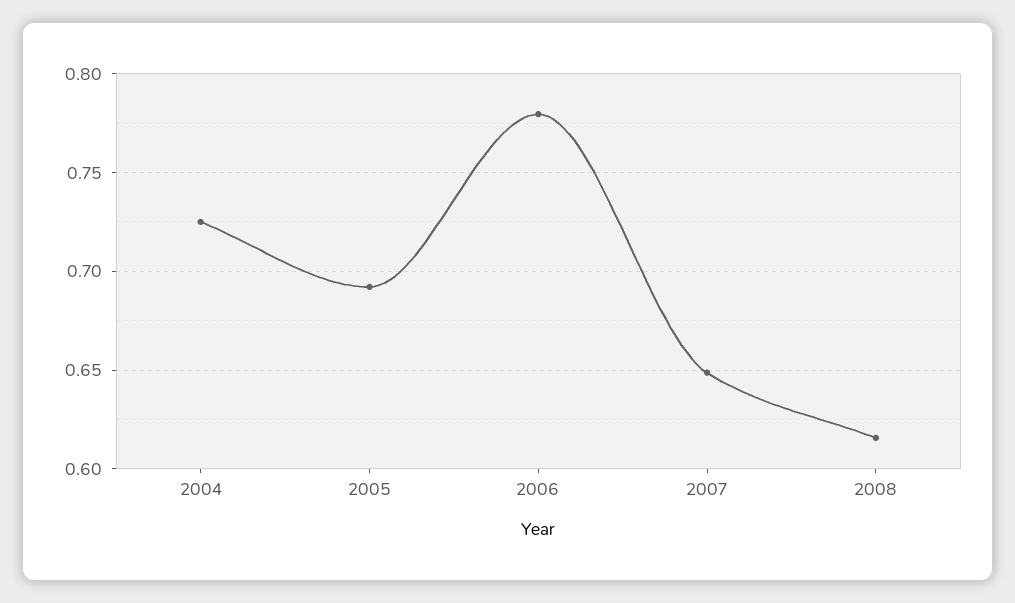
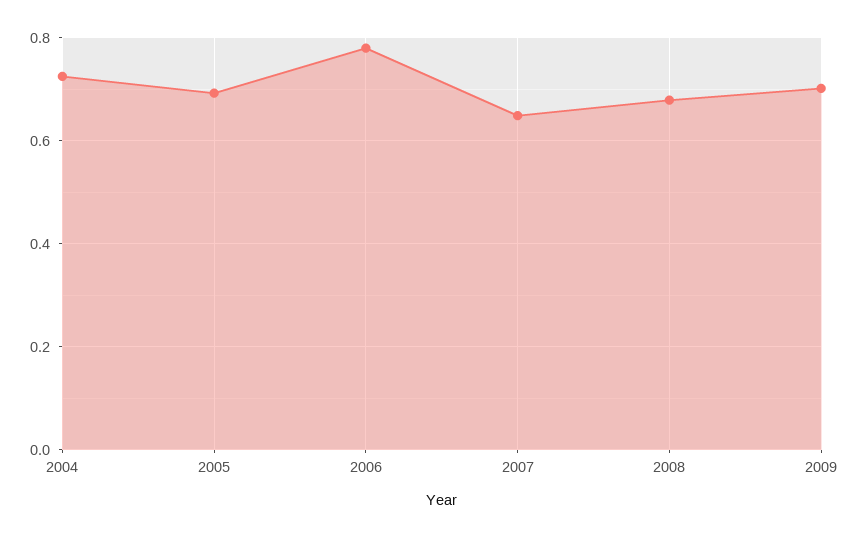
2008: 0.615 -> 0.68
2009: none -> 0.7

